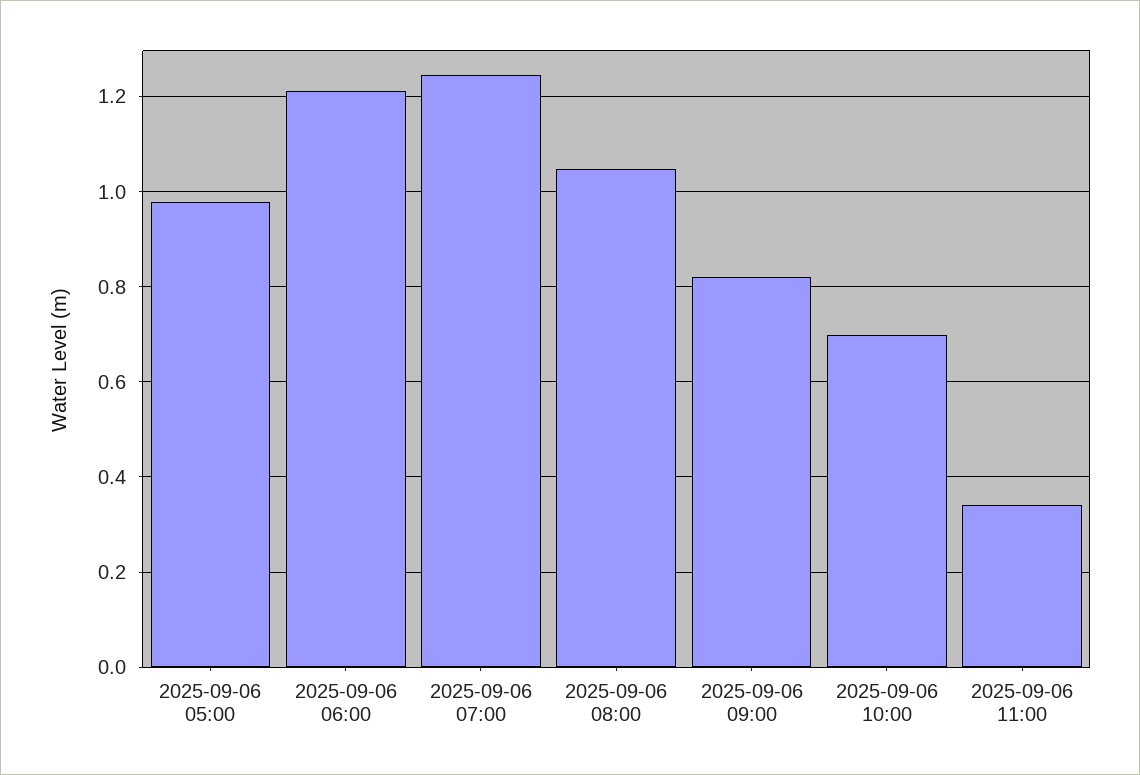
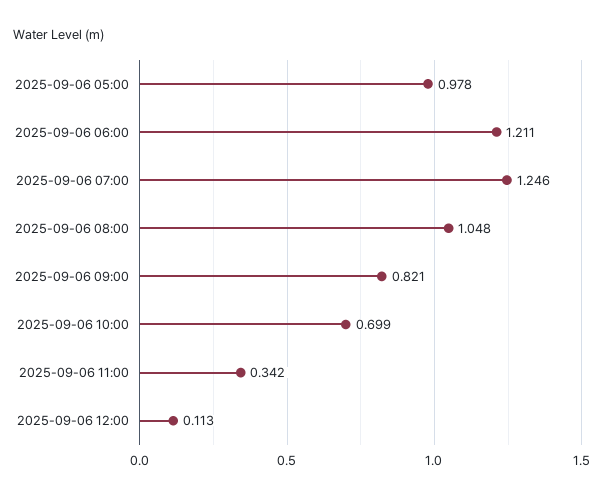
2025-09-06 12:00: none -> 0.113

